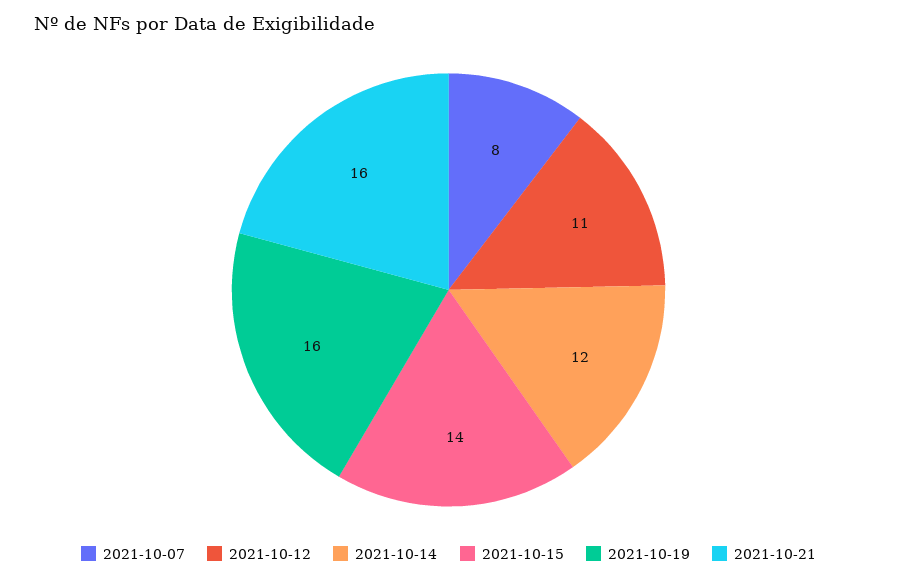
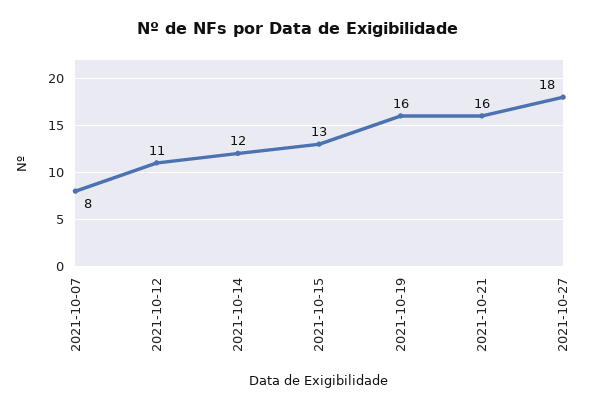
2021-10-15: 14 -> 13
2021-10-27: none -> 18

